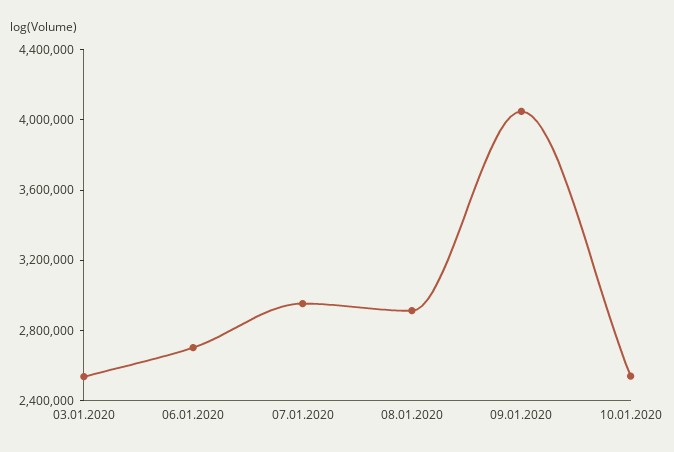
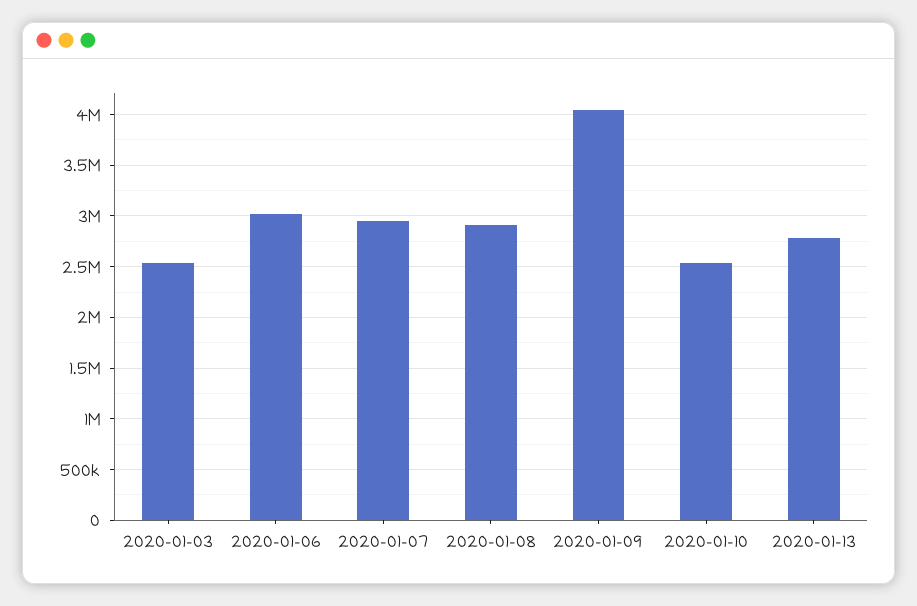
06.01.2020: 2700000 -> 3000000
2020-01-13: none -> 2800000

